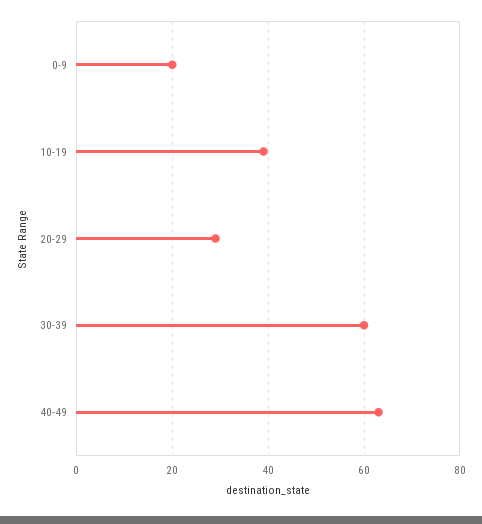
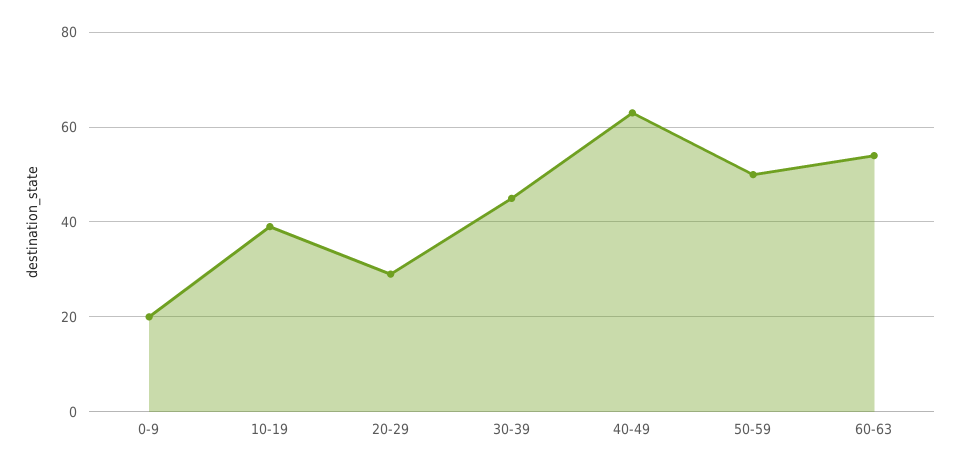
30-39: 60 -> 45
50-59: none -> 50
60-63: none -> 55

